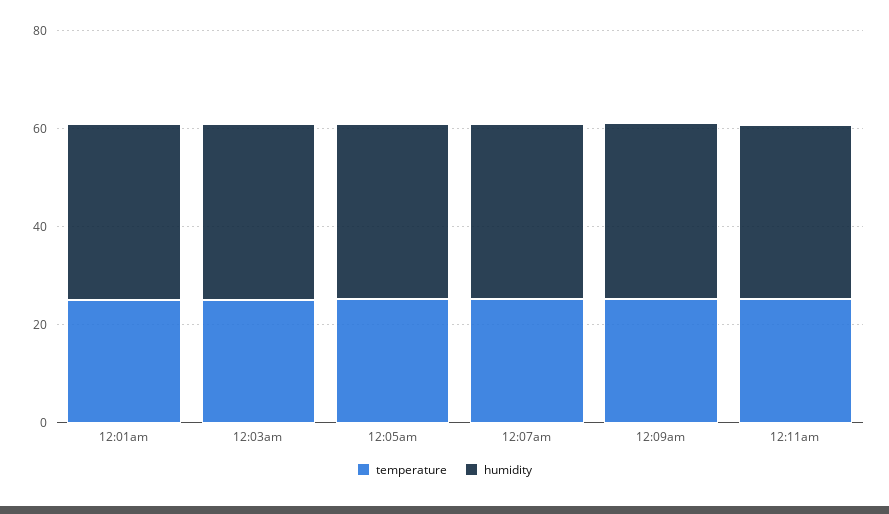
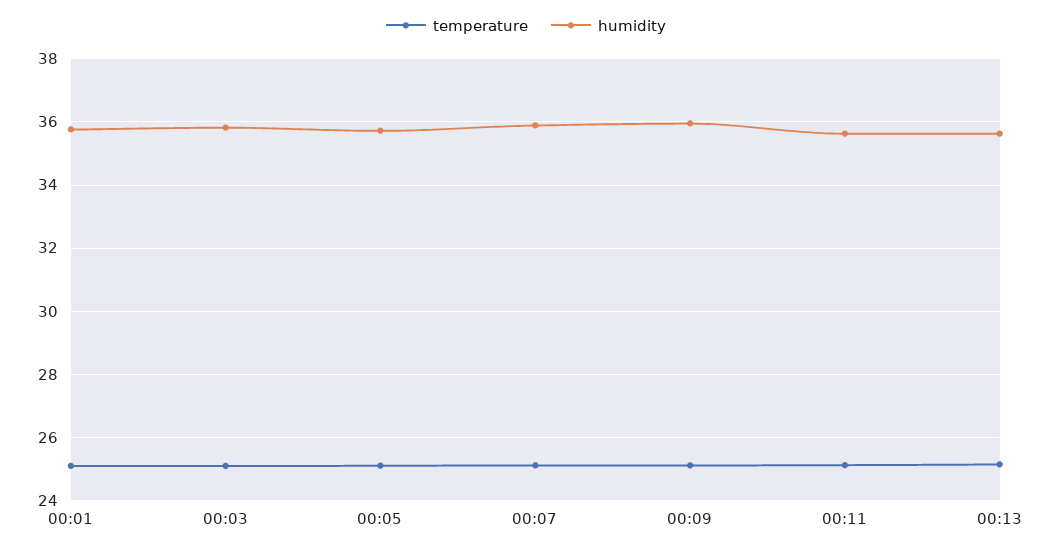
temperature, 00:13: none -> 25.2
humidity, 00:13: none -> 35.6

